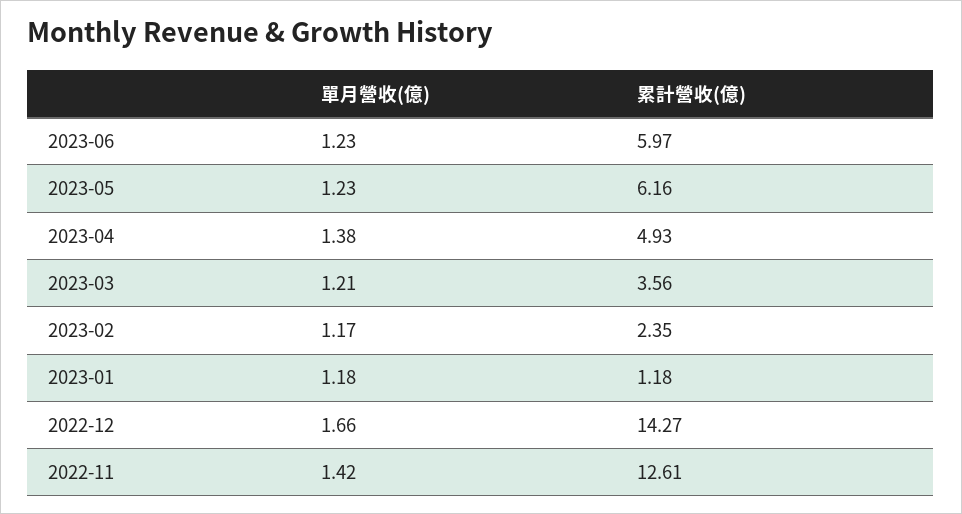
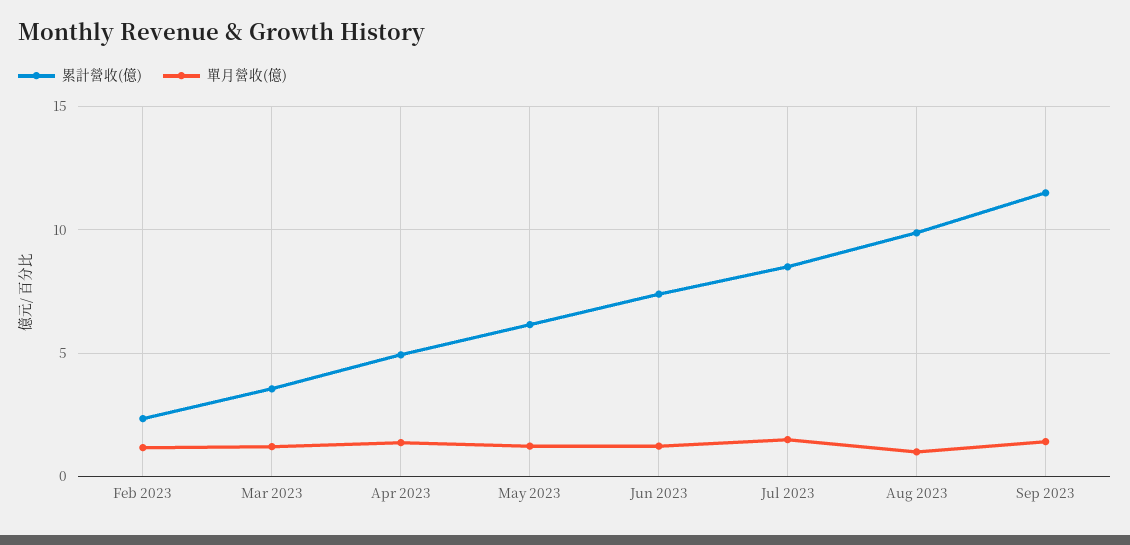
累計營收(億), 2023-06: 5.97 -> 7.5
單月營收(億), 2023-01: 1.18 -> none
累計營收(億), 2023-01: 1.18 -> none
單月營收(億), 2022-12: 1.66 -> none
累計營收(億), 2022-12: 14.27 -> none
單月營收(億), 2022-11: 1.42 -> none
累計營收(億), 2022-11: 12.61 -> none
累計營收(億), Jul 2023: none -> 8.5
單月營收(億), Jul 2023: none -> 1.5
累計營收(億), Aug 2023: none -> 10
單月營收(億), Aug 2023: none -> 1
累計營收(億), Sep 2023: none -> 11.5
單月營收(億), Sep 2023: none -> 1.5

